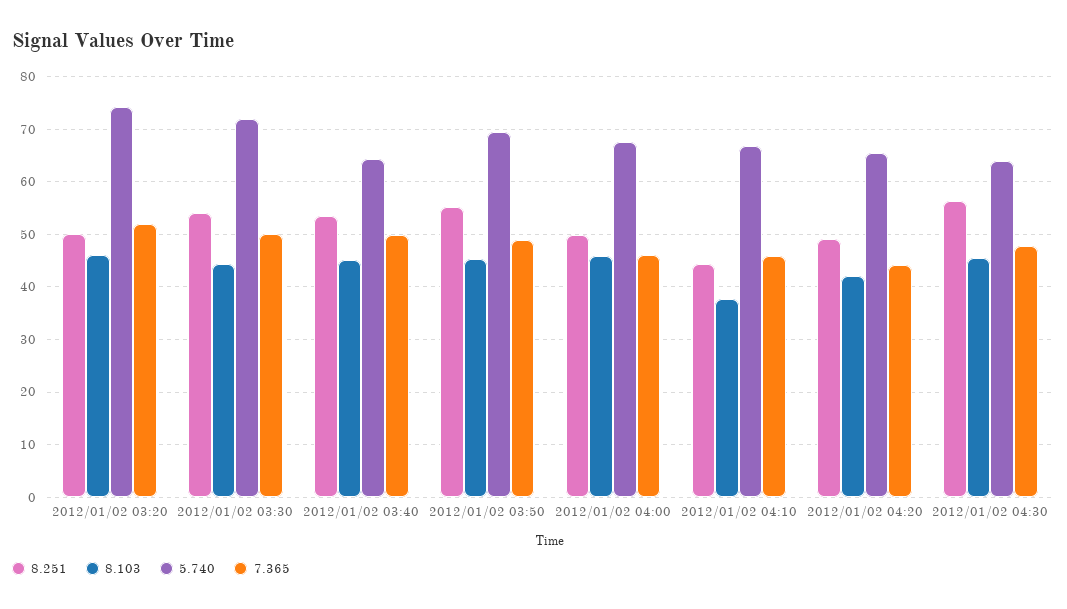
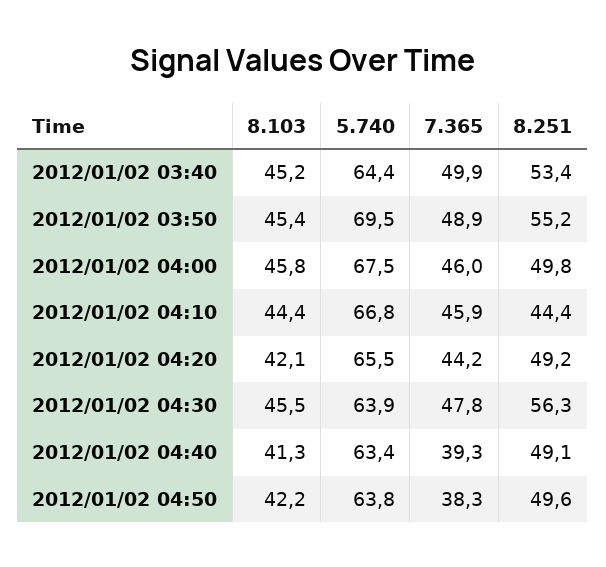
8.251, 2012/01/02 03:20: 50 -> none
8.103, 2012/01/02 03:20: 46 -> none
5.740, 2012/01/02 03:20: 74 -> none
7.365, 2012/01/02 03:20: 52 -> none
8.251, 2012/01/02 03:30: 54 -> none
8.103, 2012/01/02 03:30: 44 -> none
5.740, 2012/01/02 03:30: 72 -> none
7.365, 2012/01/02 03:30: 50 -> none
8.103, 2012/01/02 04:10: 38 -> 44.4
8.103, 2012/01/02 04:40: none -> 41.3
5.740, 2012/01/02 04:40: none -> 63.4
7.365, 2012/01/02 04:40: none -> 39.3
8.251, 2012/01/02 04:40: none -> 49.1
8.103, 2012/01/02 04:50: none -> 42.2
5.740, 2012/01/02 04:50: none -> 63.8
7.365, 2012/01/02 04:50: none -> 38.3
8.251, 2012/01/02 04:50: none -> 49.6

